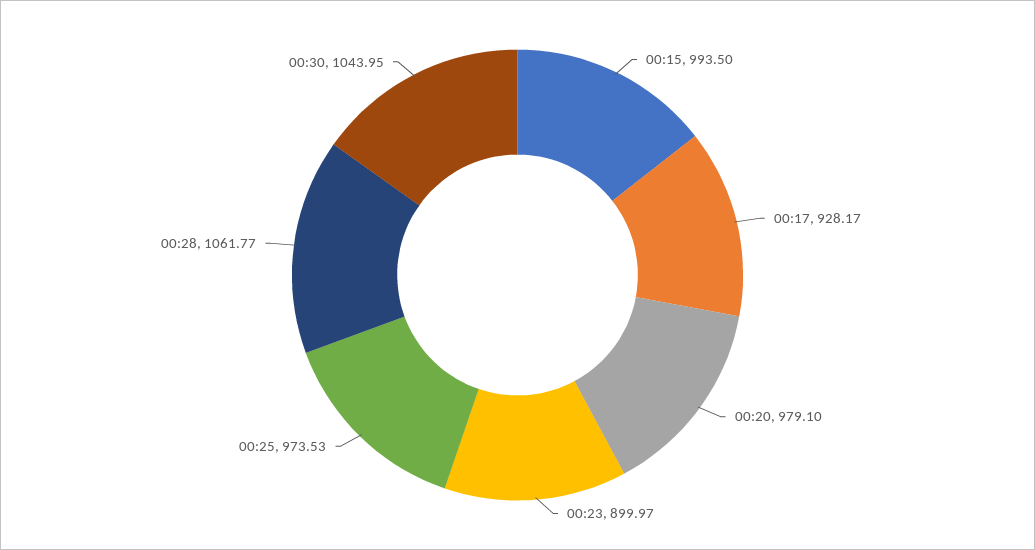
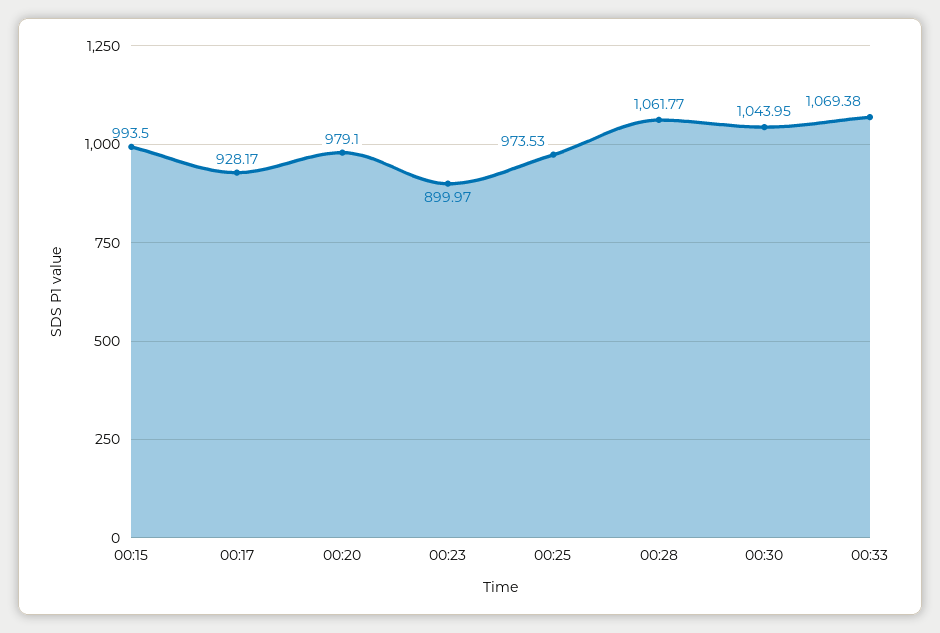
00:33: none -> 1069.38

